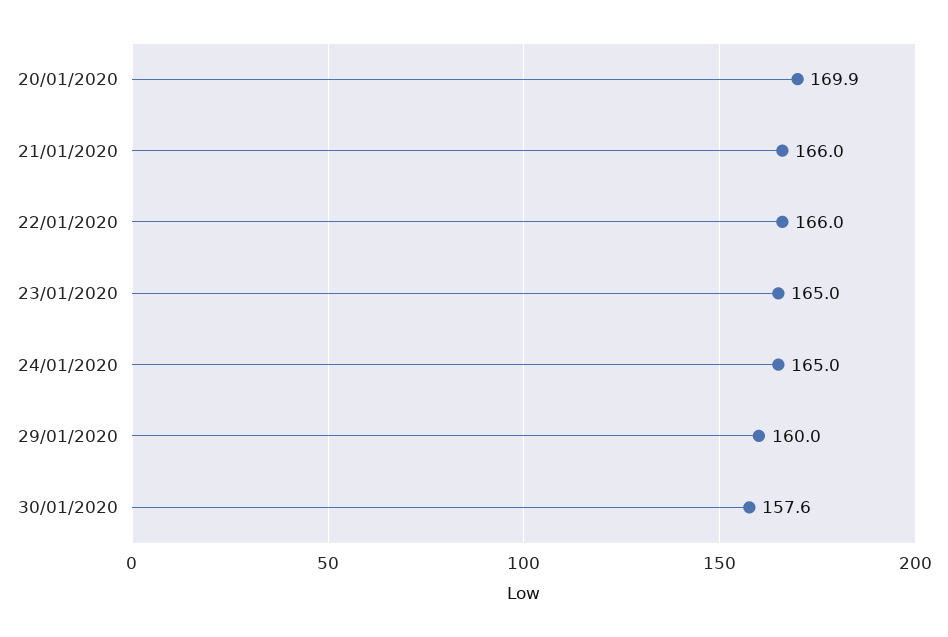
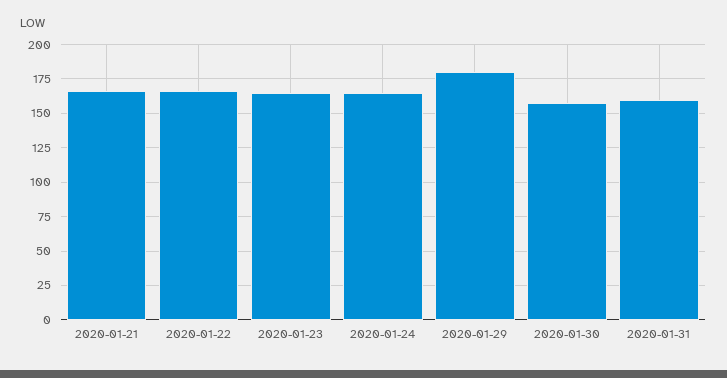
20/01/2020: 169.9 -> none
29/01/2020: 160 -> 180
2020-01-31: none -> 160

